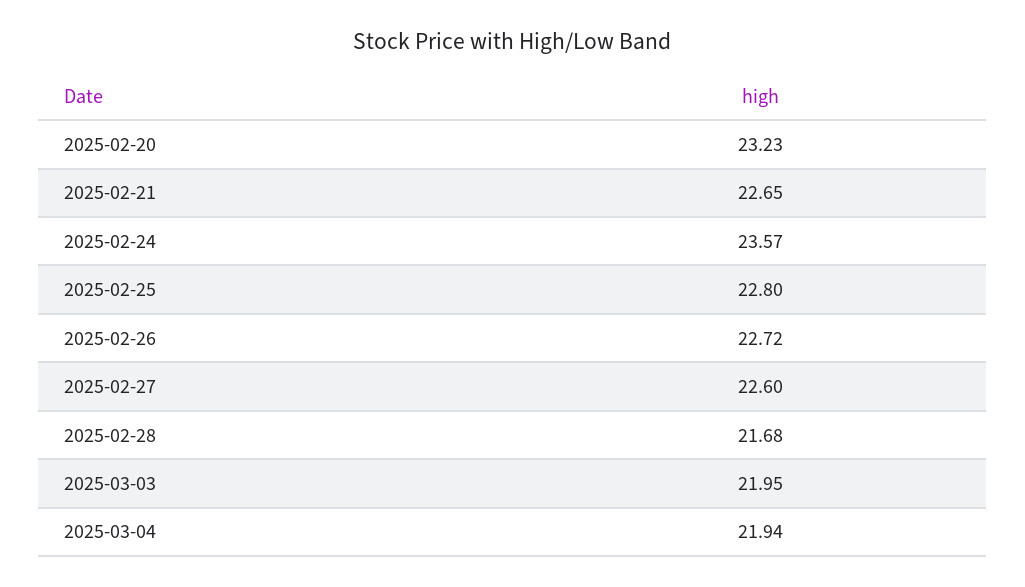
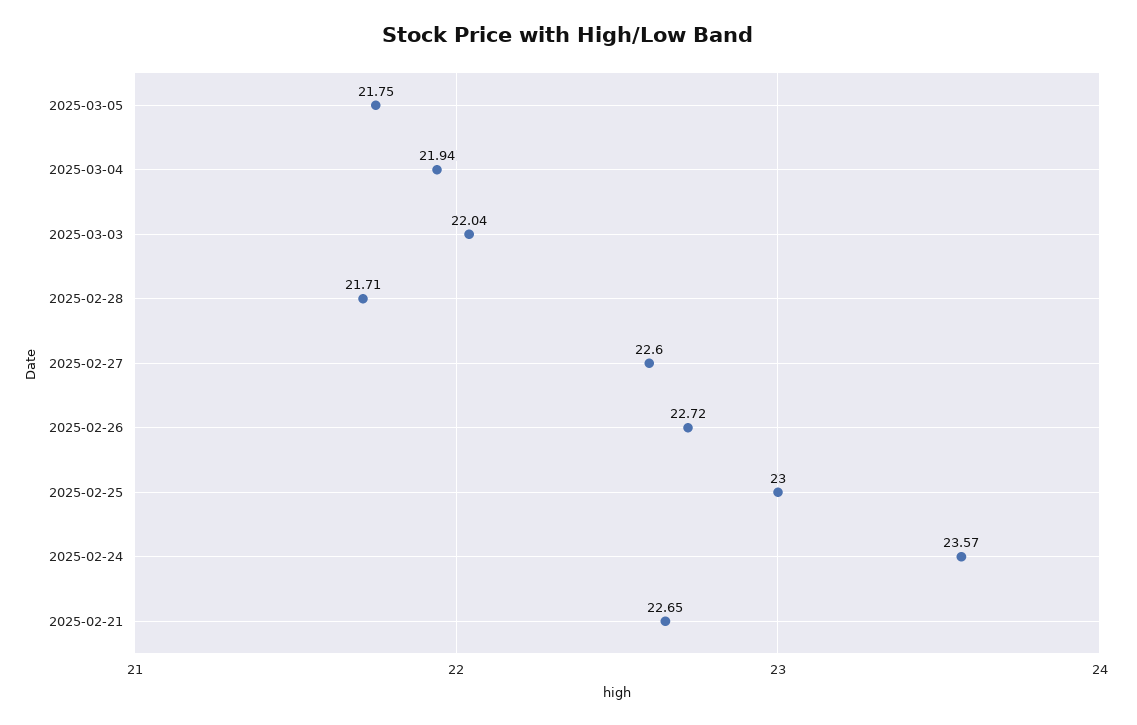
2025-02-20: 23.23 -> none
2025-02-25: 22.8 -> 23
2025-02-28: 21.68 -> 21.71
2025-03-03: 21.95 -> 22.04
2025-03-05: none -> 21.75

